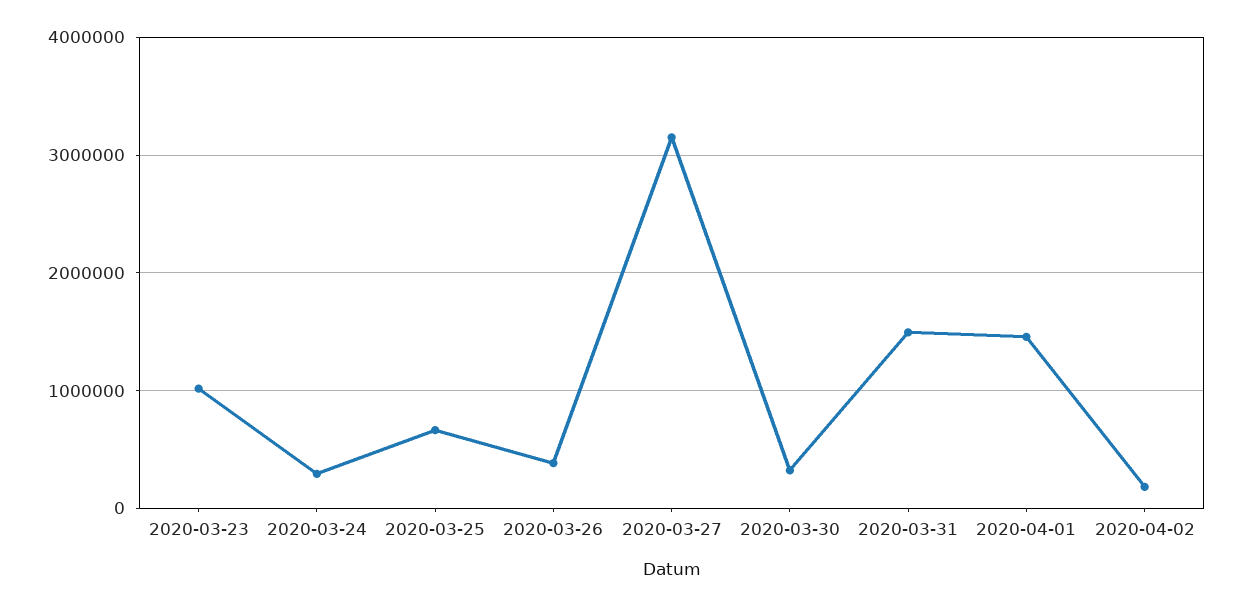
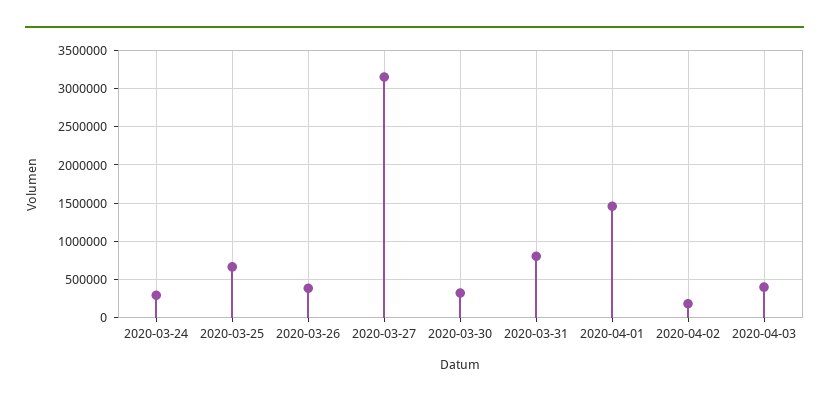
2020-03-23: 1000000 -> none
2020-03-31: 1500000 -> 800000
2020-04-03: none -> 400000

